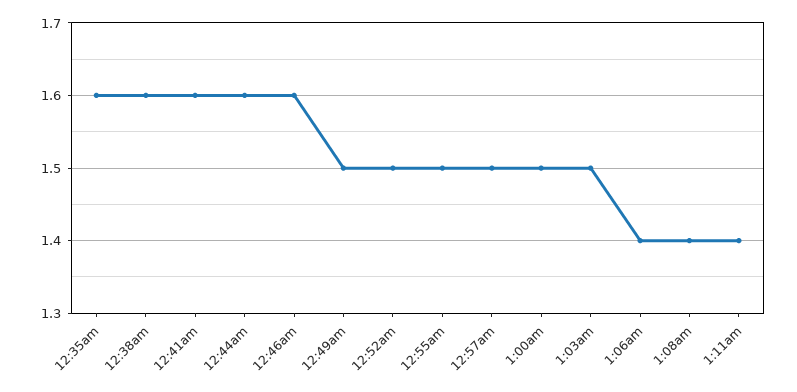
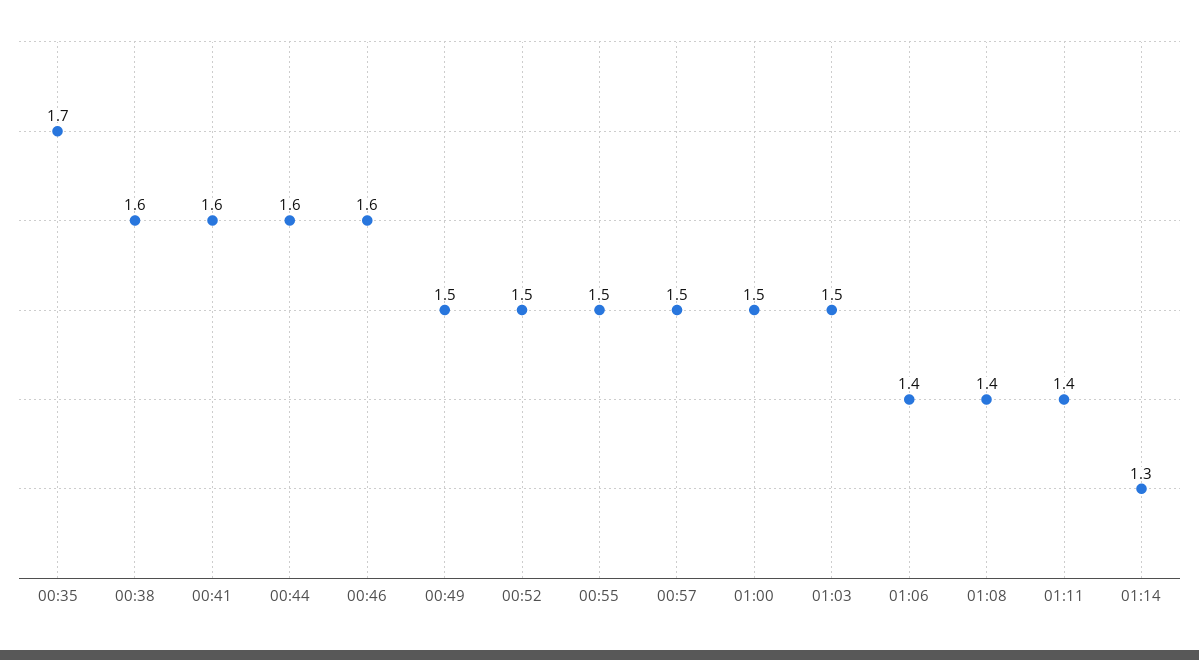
12:35am: 1.6 -> 1.7
01:14: none -> 1.3

